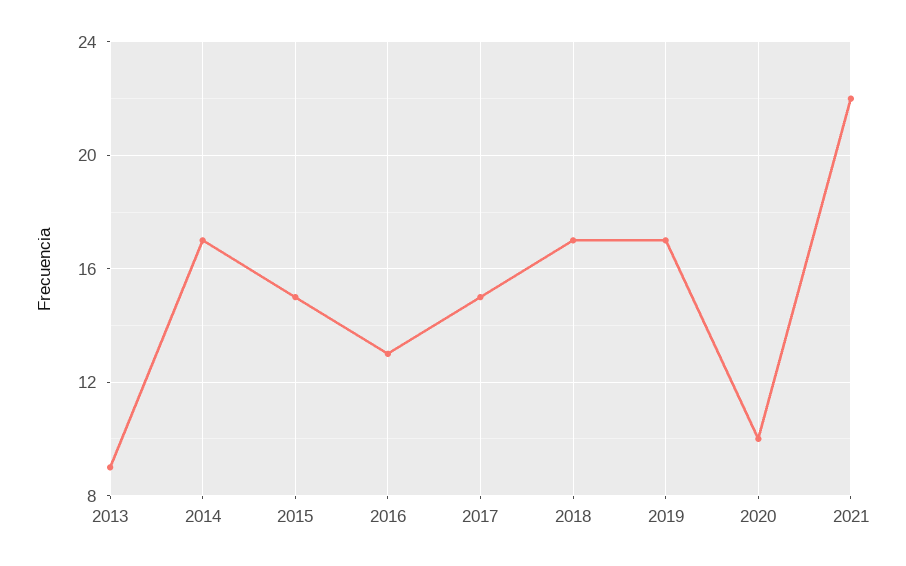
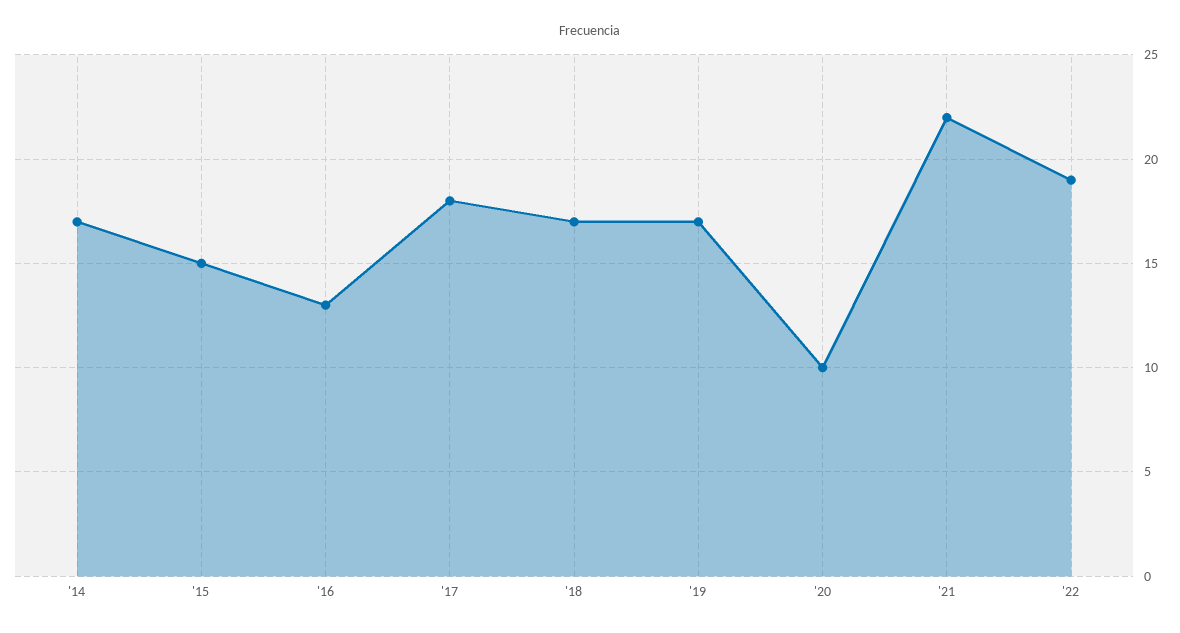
2013: 9 -> none
2017: 15 -> 18
'22: none -> 19

